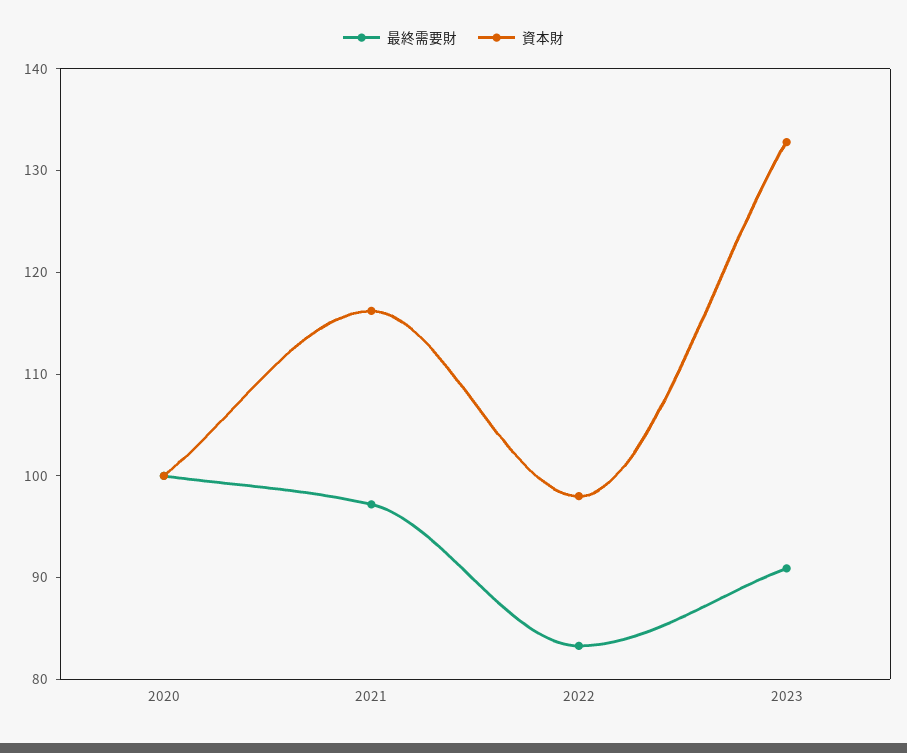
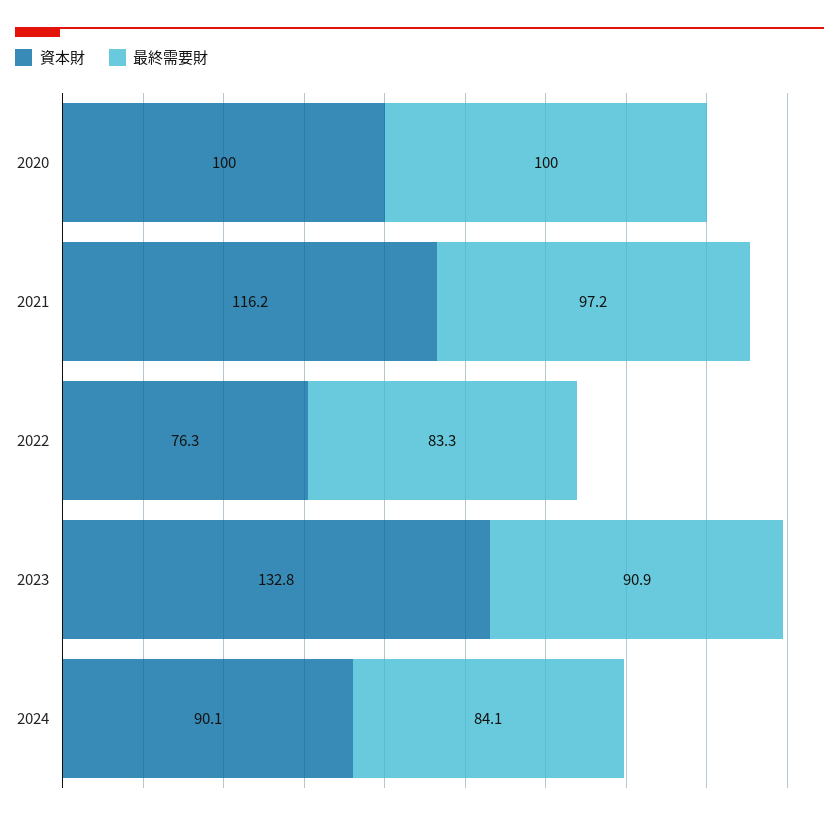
資本財, 2022: 98 -> 76.3
資本財, 2024: none -> 90.1
最終需要財, 2024: none -> 84.1

